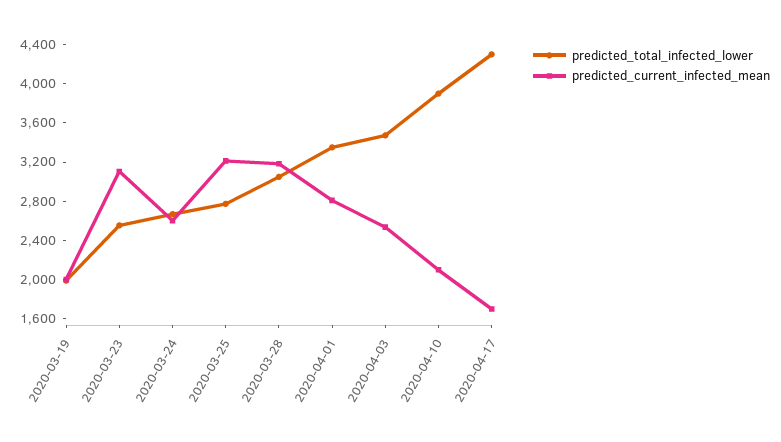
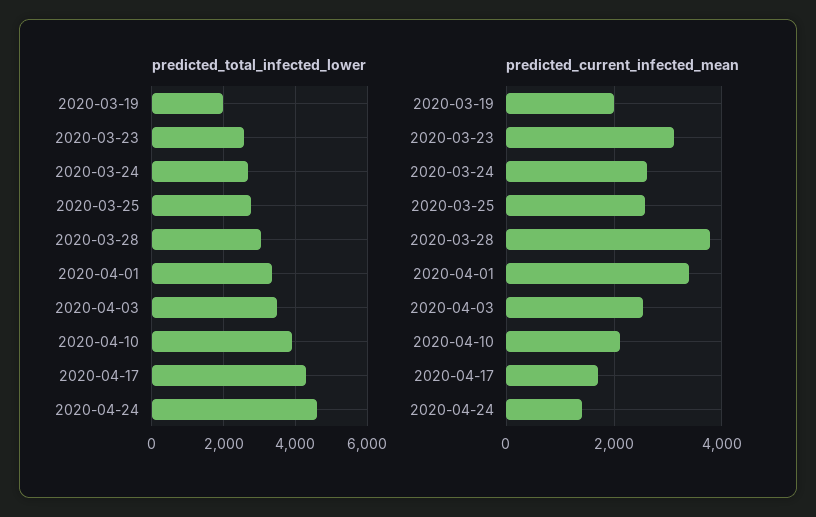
predicted_current_infected_mean, 2020-03-25: 3200 -> 2600
predicted_current_infected_mean, 2020-03-28: 3200 -> 3800
predicted_current_infected_mean, 2020-04-01: 2800 -> 3400
predicted_total_infected_lower, 2020-04-24: none -> 4600
predicted_current_infected_mean, 2020-04-24: none -> 1400

